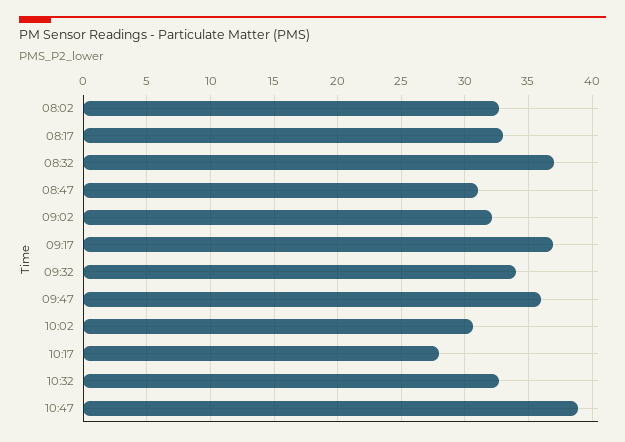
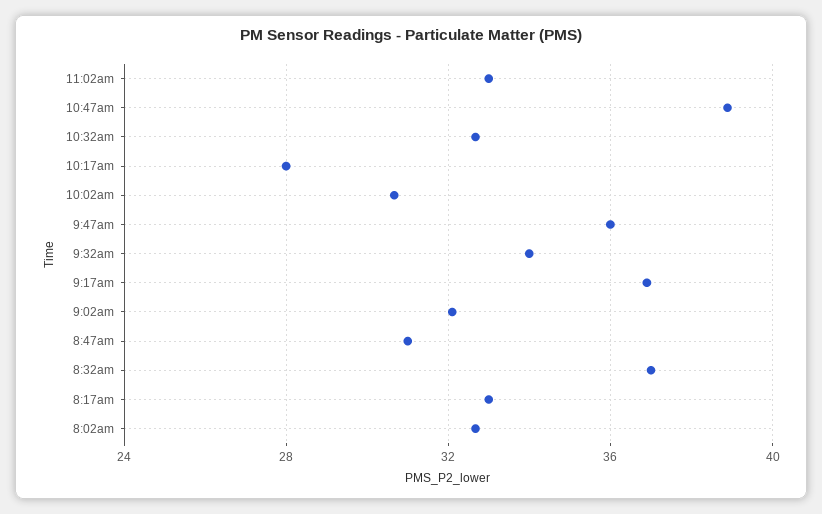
11:02am: none -> 33

